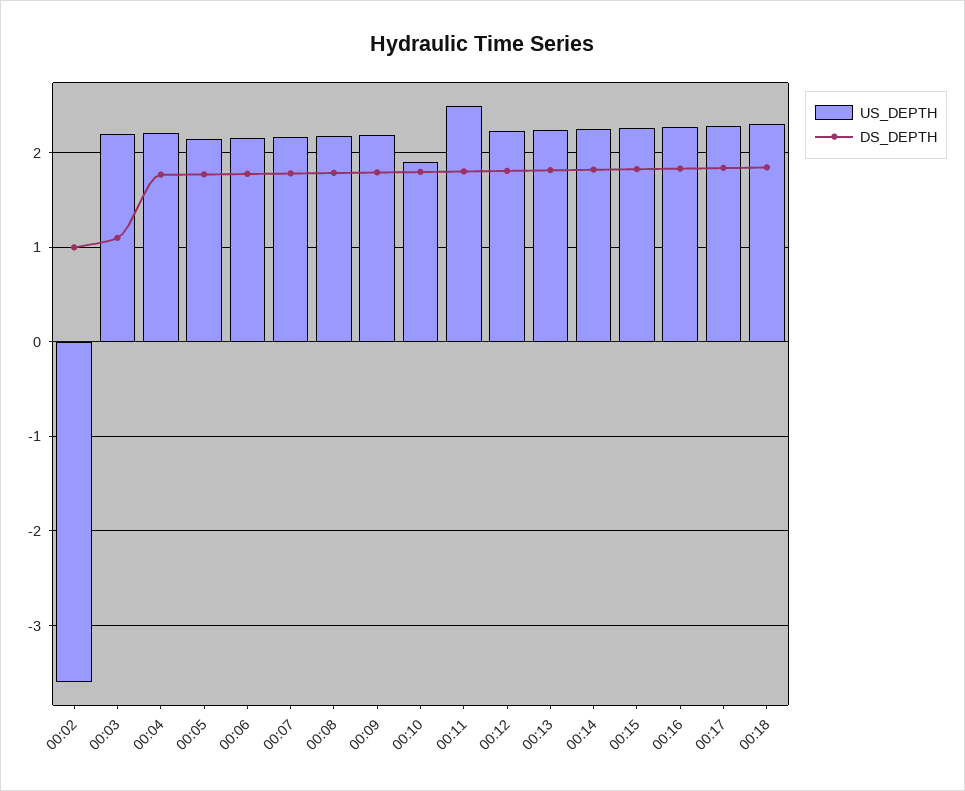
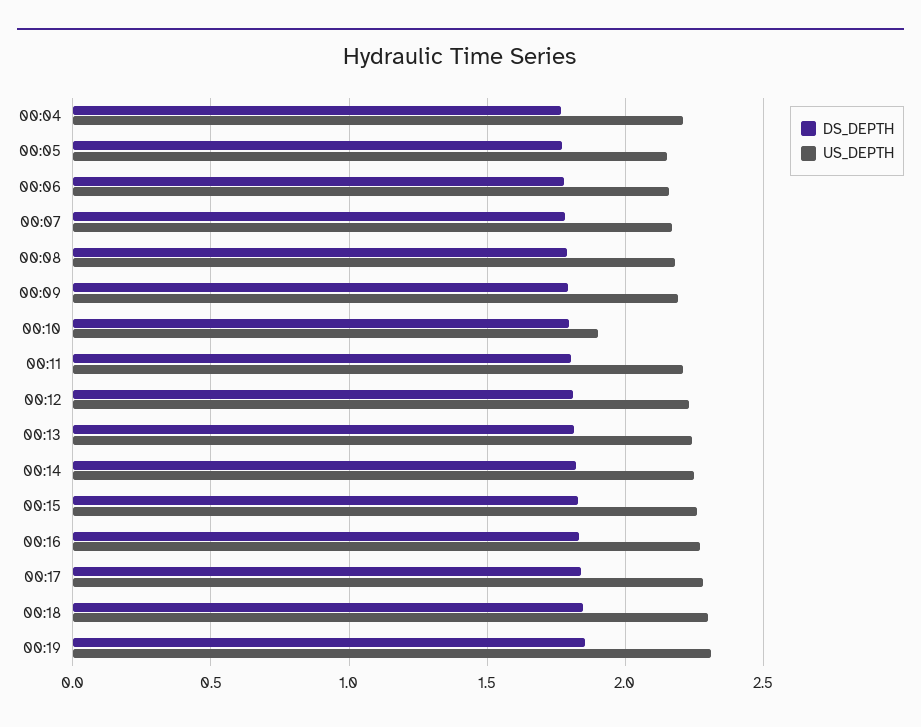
US_DEPTH, 00:02: -3.6 -> none
DS_DEPTH, 00:02: 1 -> none
US_DEPTH, 00:03: 2.2 -> none
DS_DEPTH, 00:03: 1.1 -> none
US_DEPTH, 00:11: 2.5 -> 2.2
DS_DEPTH, 00:19: none -> 1.85
US_DEPTH, 00:19: none -> 2.3

